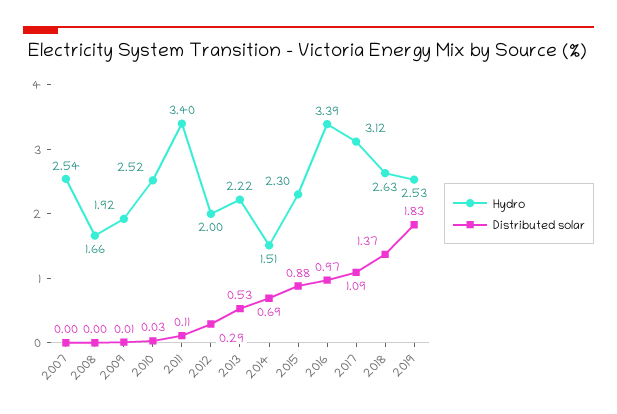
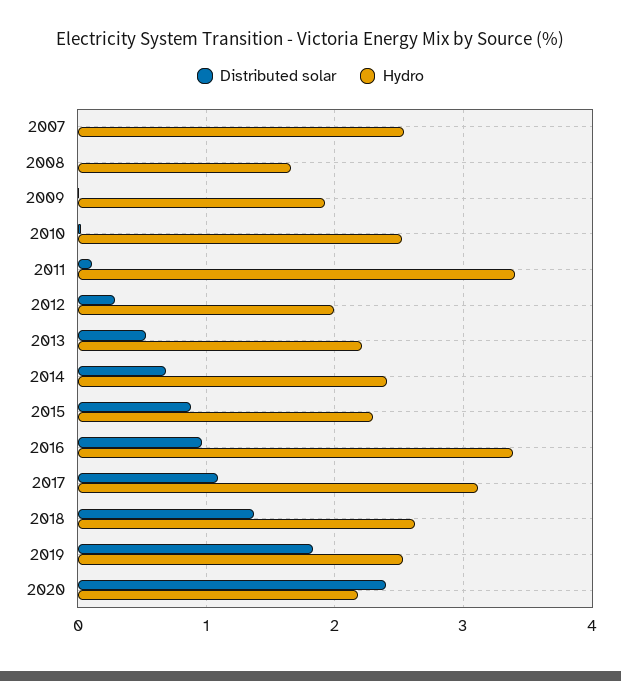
Hydro, 2014: 1.51 -> 2.4
Distributed solar, 2020: none -> 2.4
Hydro, 2020: none -> 2.2

